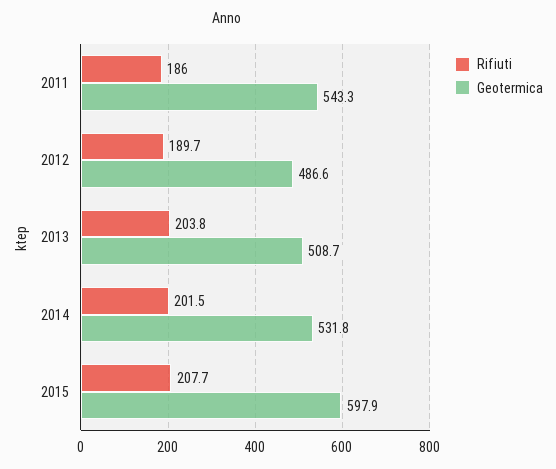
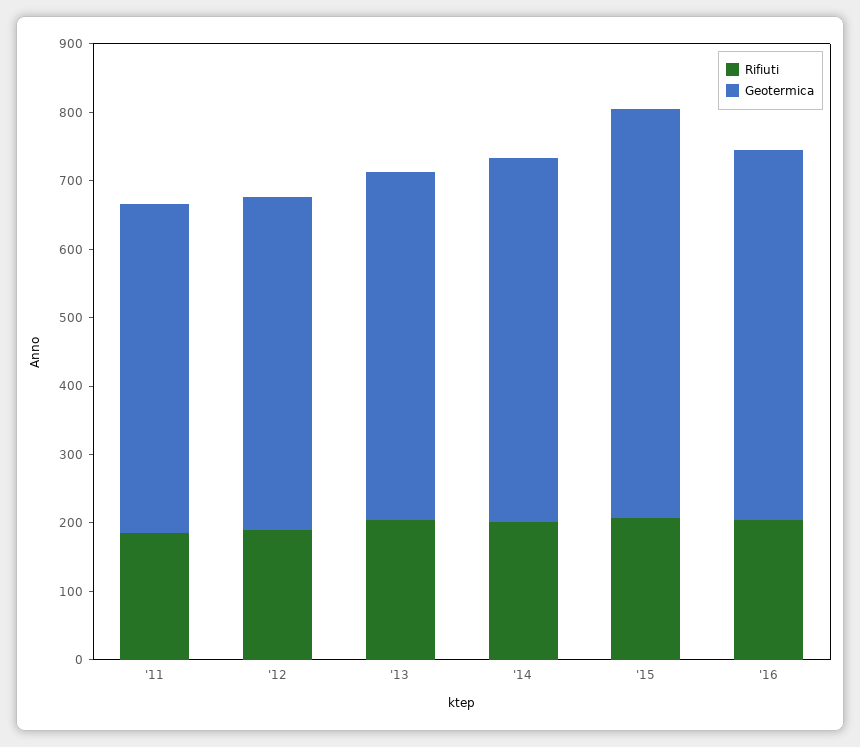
Geotermica, 2011: 543.3 -> 480
Rifiuti, '16: none -> 200
Geotermica, '16: none -> 540

